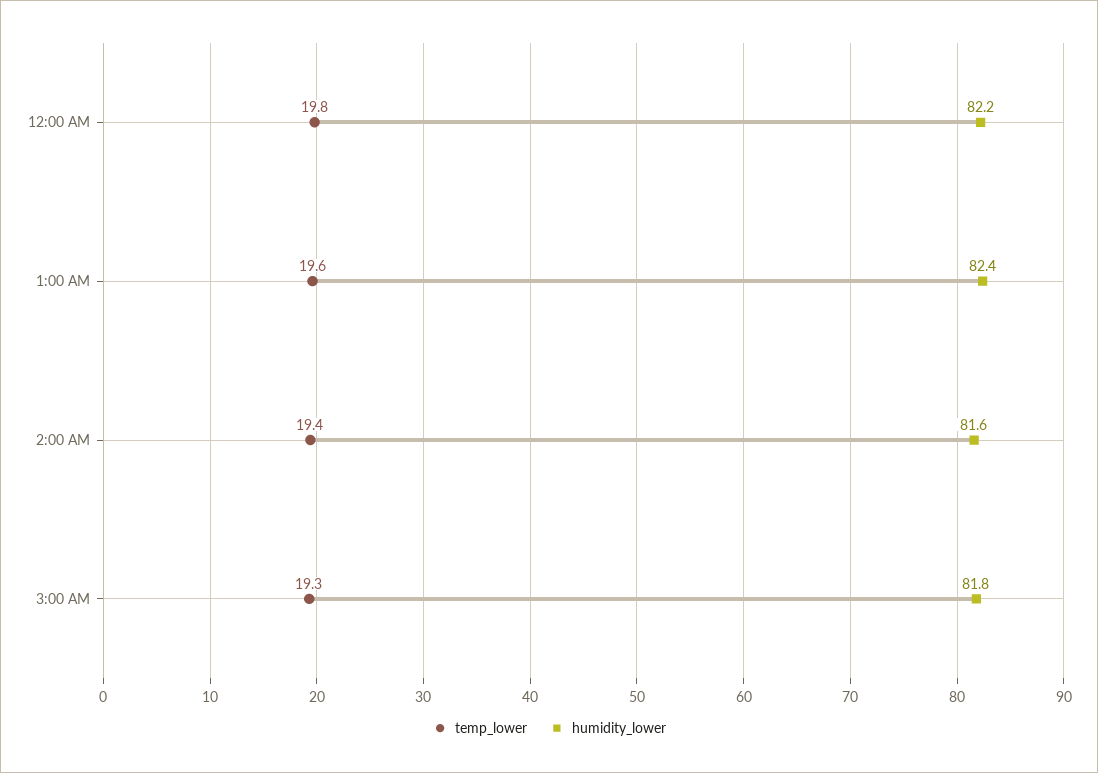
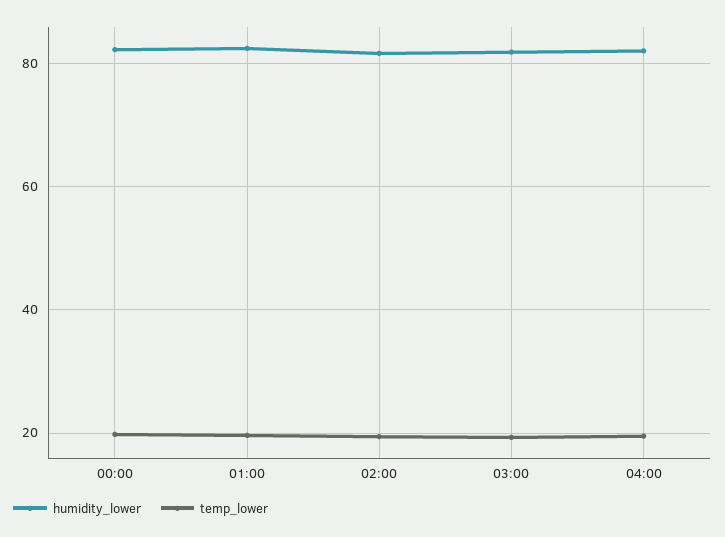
humidity_lower, 04:00: none -> 82
temp_lower, 04:00: none -> 20

